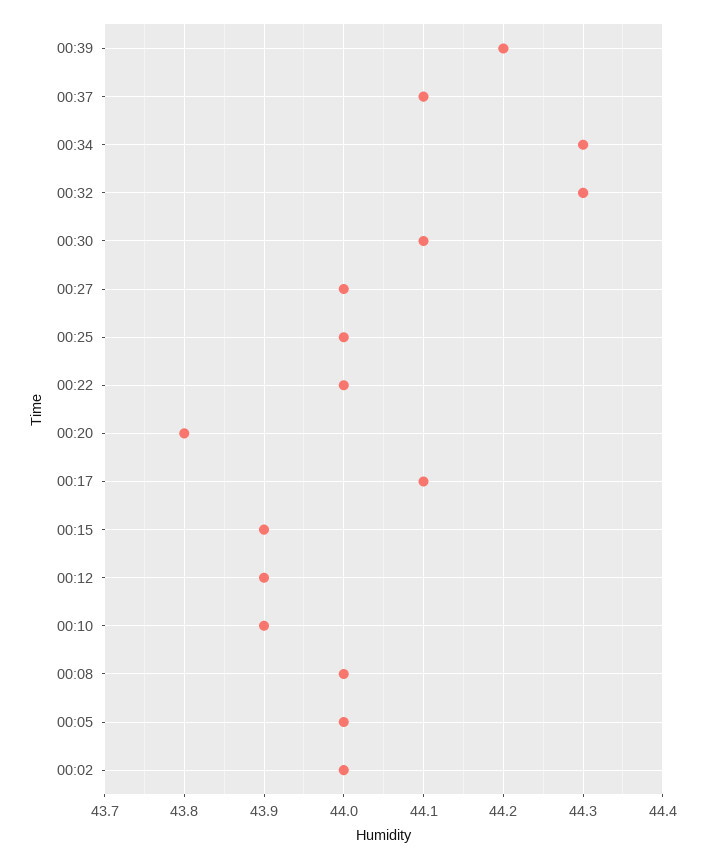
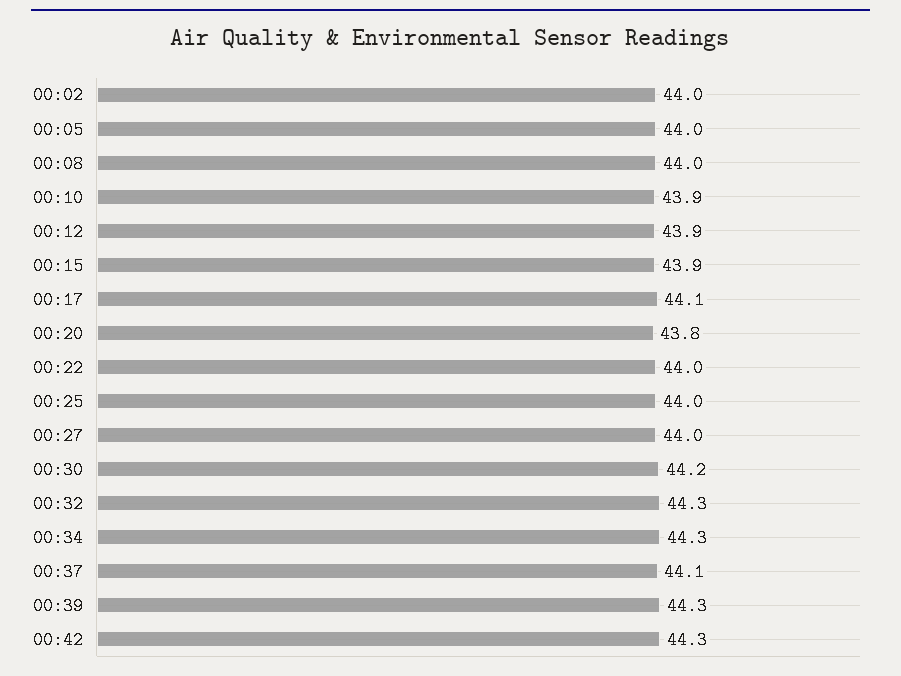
00:39: 44.2 -> 44.3
00:30: 44.1 -> 44.2
00:42: none -> 44.3

